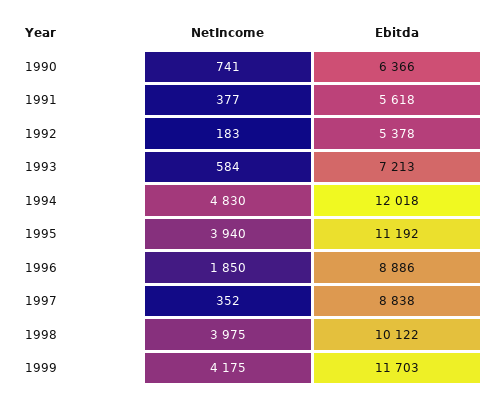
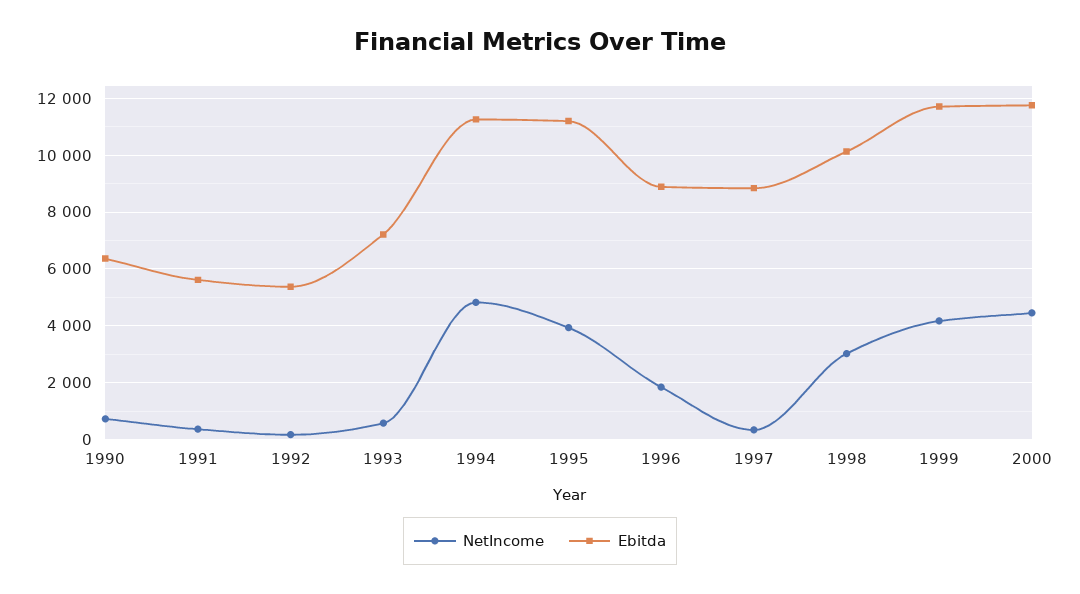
Ebitda, 1994: 12018 -> 11250
NetIncome, 1998: 3975 -> 3000
NetIncome, 2000: none -> 4500
Ebitda, 2000: none -> 11750

